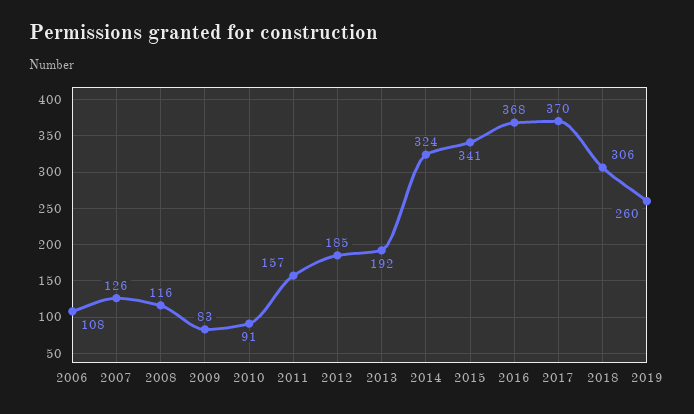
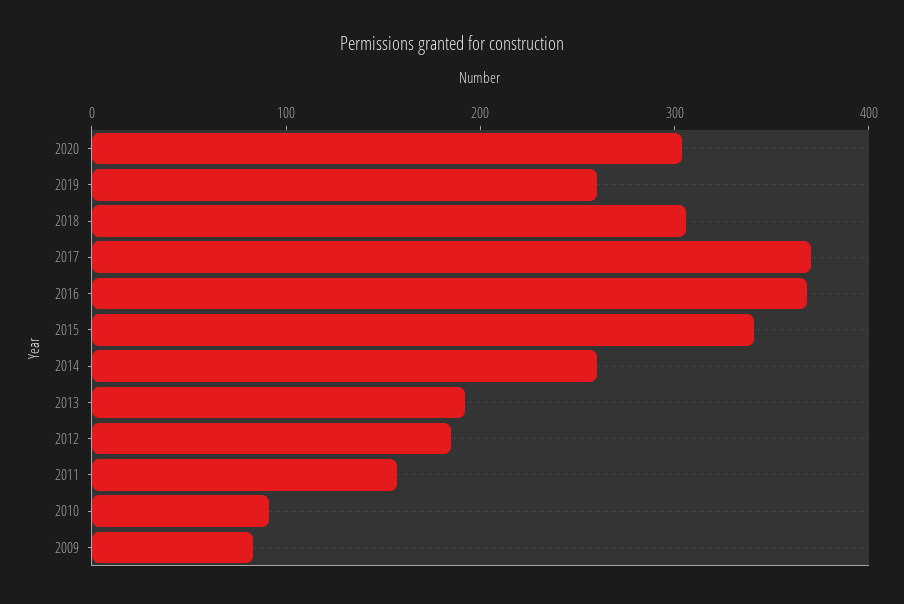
2006: 108 -> none
2007: 126 -> none
2008: 116 -> none
2014: 324 -> 260
2020: none -> 300

